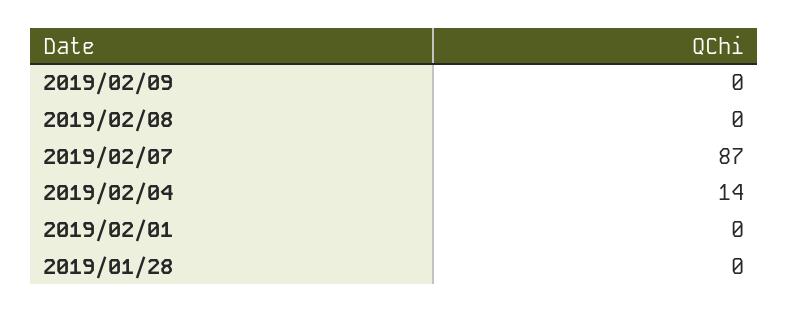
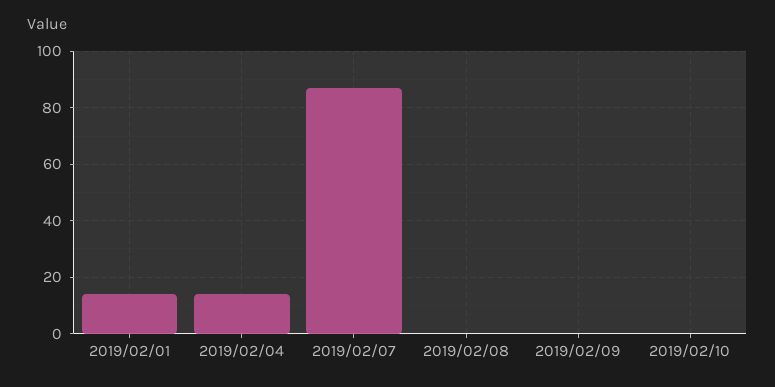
2019/02/01: 0 -> 15
2019/01/28: 0 -> none
2019/02/10: none -> 0

